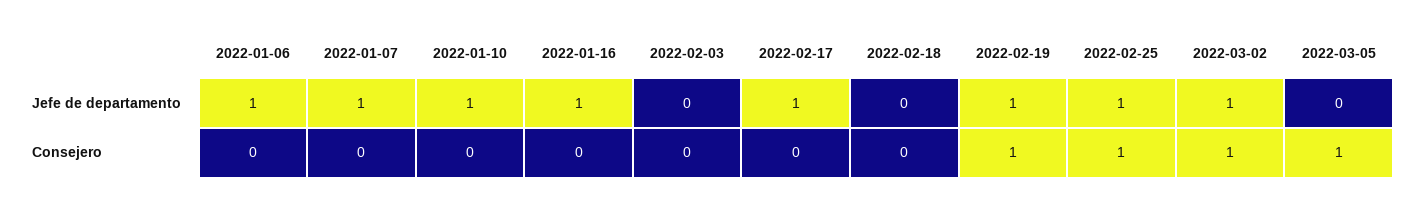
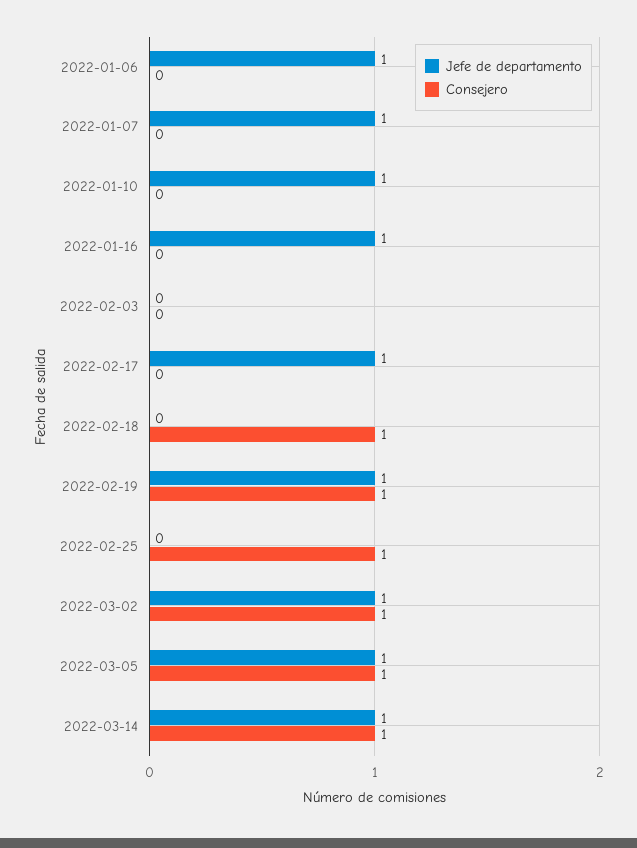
Jefe de departamento, 2022-02-25: 1 -> 0
Jefe de departamento, 2022-03-05: 0 -> 1
Consejero, 2022-02-18: 0 -> 1
Jefe de departamento, 2022-03-14: none -> 1
Consejero, 2022-03-14: none -> 1

